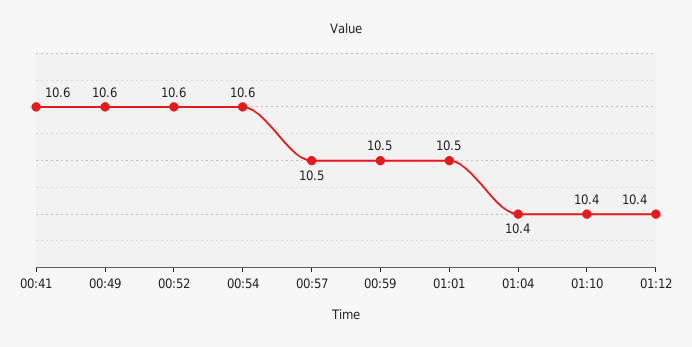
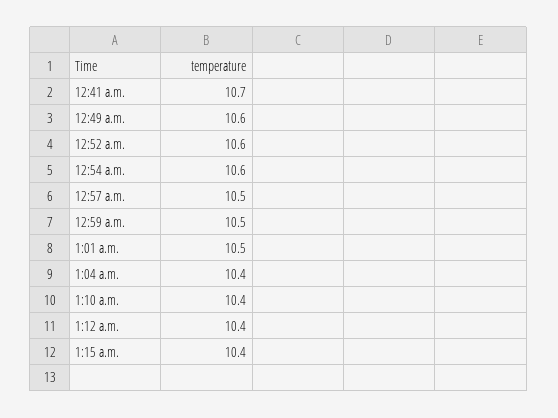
00:41: 10.6 -> 10.7
1:15 a.m.: none -> 10.4

